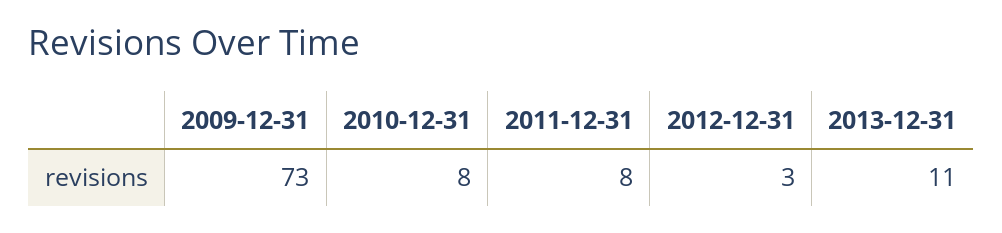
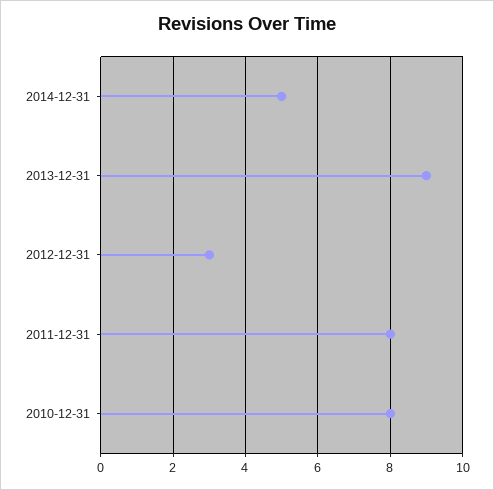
2009-12-31: 73 -> none
2013-12-31: 11 -> 9
2014-12-31: none -> 5

